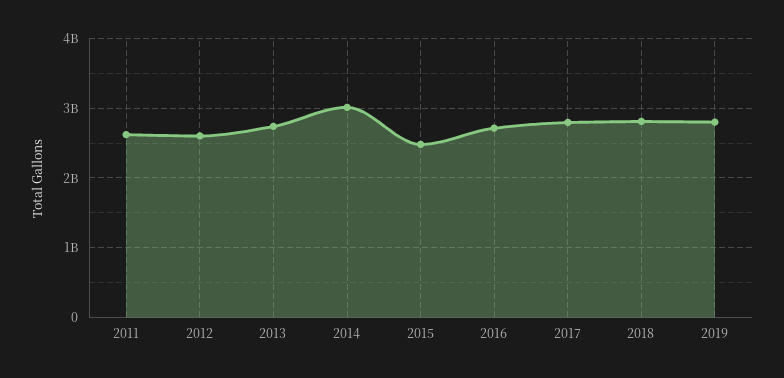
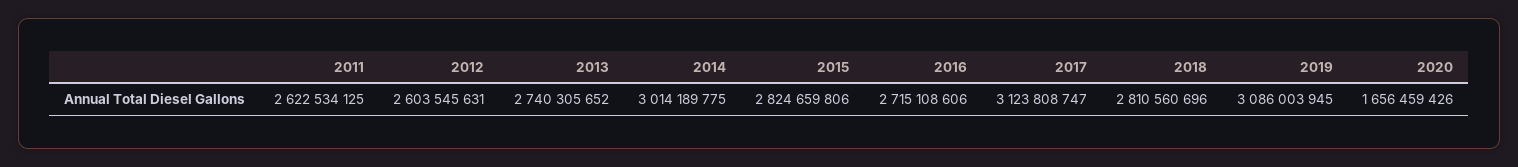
2015: 2500000000 -> 2824659806
2017: 2800000000 -> 3123808747
2019: 2800000000 -> 3086003945
2020: none -> 1656459426

